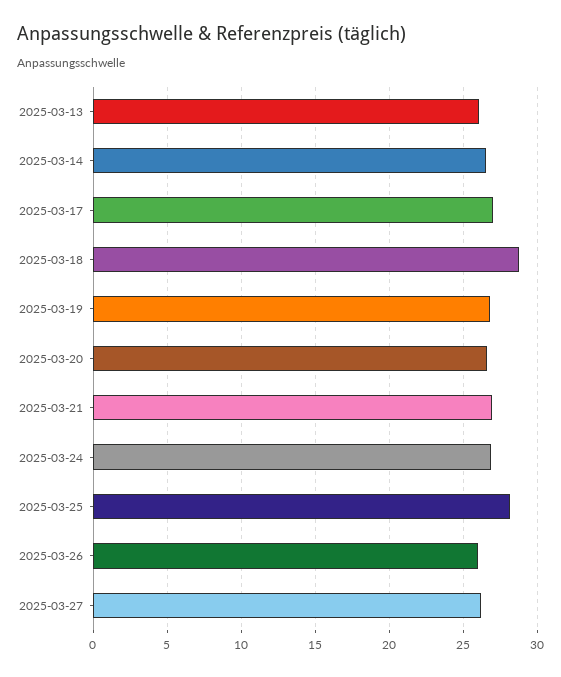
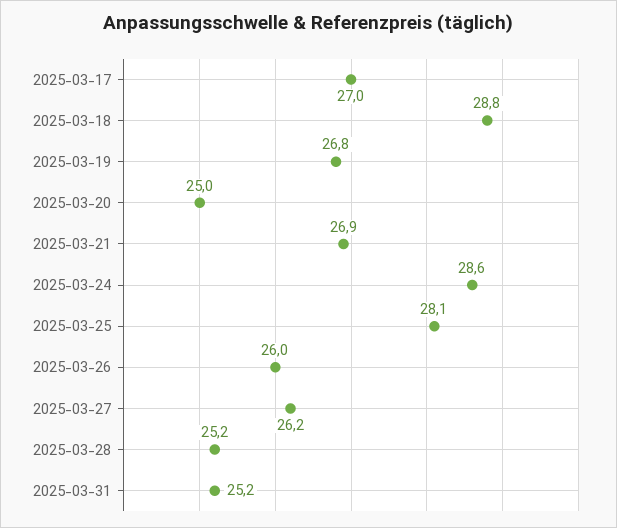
2025-03-13: 26 -> none
2025-03-14: 26.5 -> none
2025-03-20: 26.5 -> 25
2025-03-24: 27 -> 28.6
2025-03-28: none -> 25.2
2025-03-31: none -> 25.2

